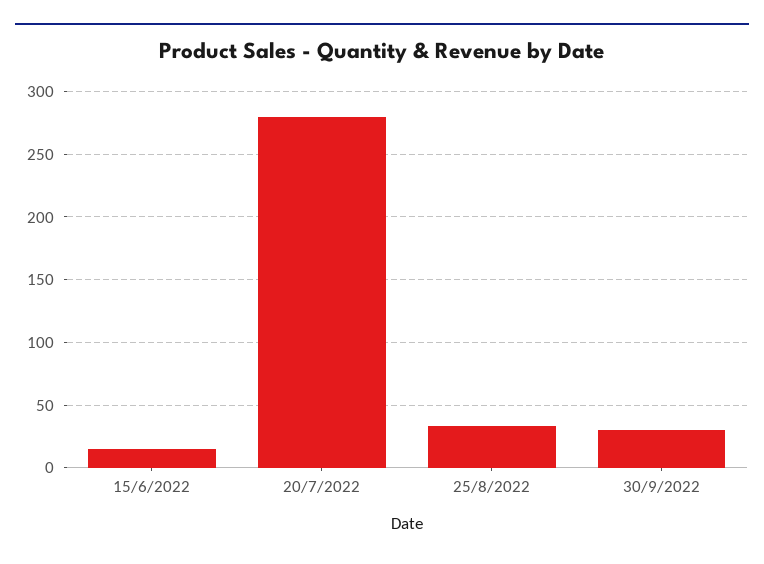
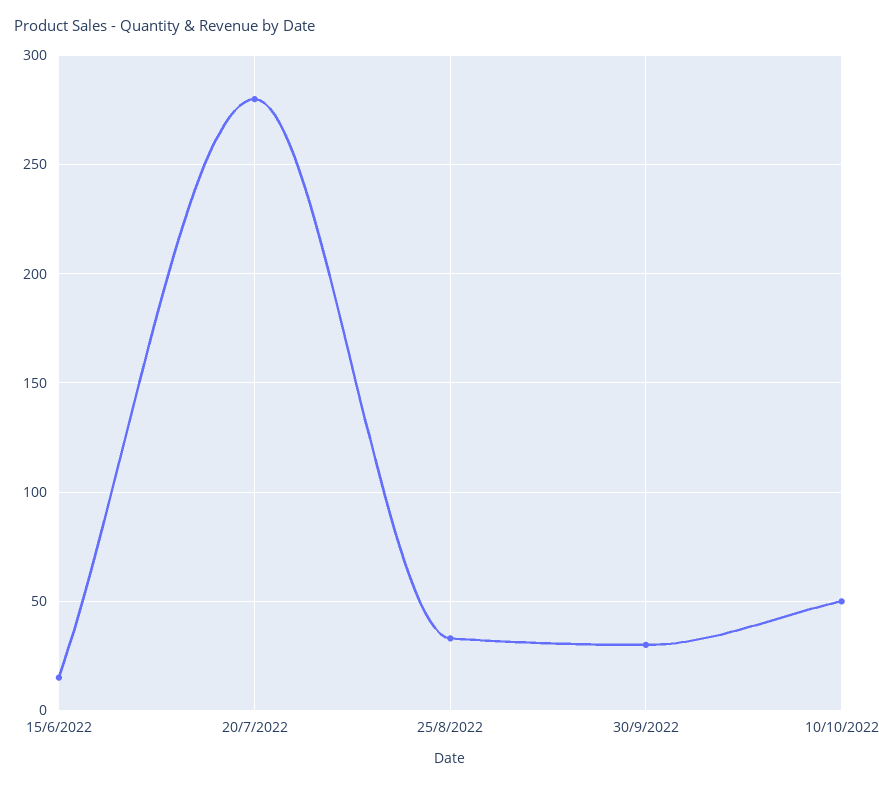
10/10/2022: none -> 50

